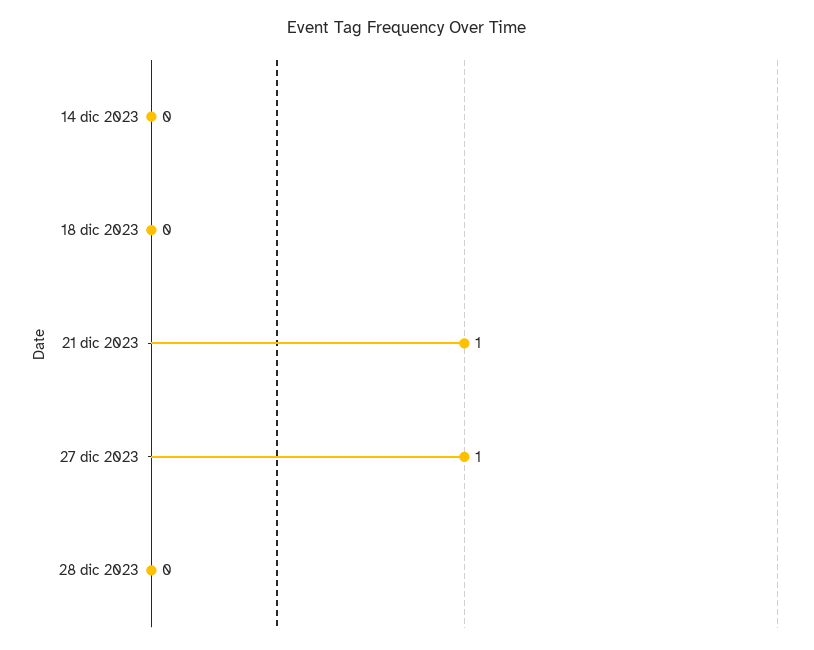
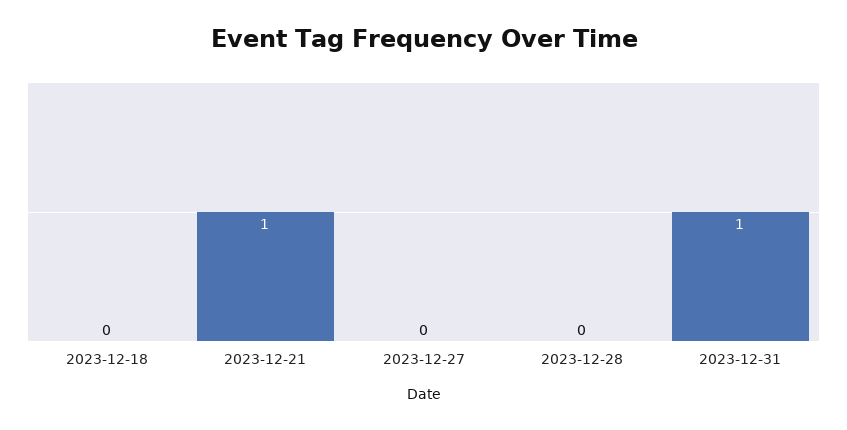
14 dic 2023: 0 -> none
27 dic 2023: 1 -> 0
2023-12-31: none -> 1

